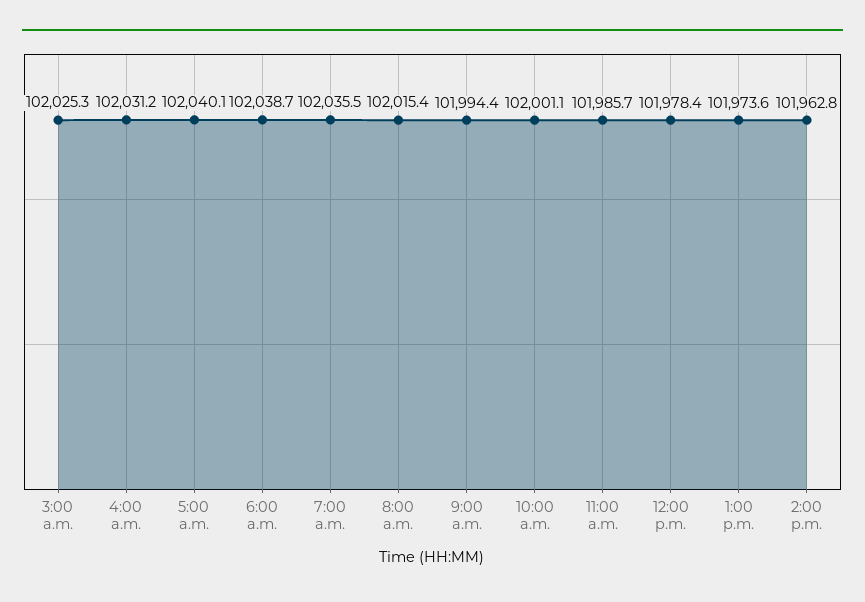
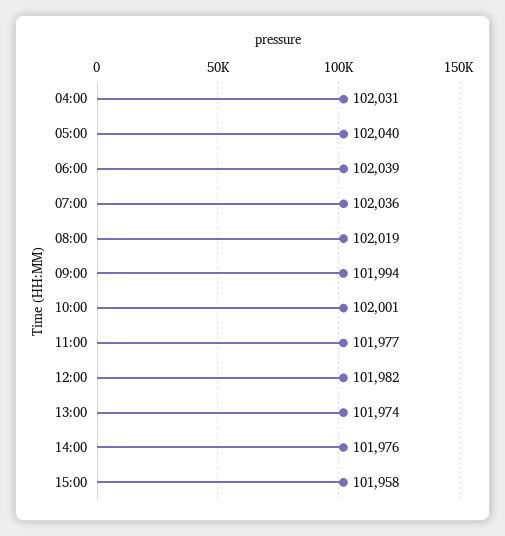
3:00 a.m.: 102025.3 -> none
8:00 a.m.: 102015.4 -> 102019
11:00 a.m.: 101985.7 -> 101977
12:00 p.m.: 101978.4 -> 101982
2:00 p.m.: 101962.8 -> 101976
15:00: none -> 101958

